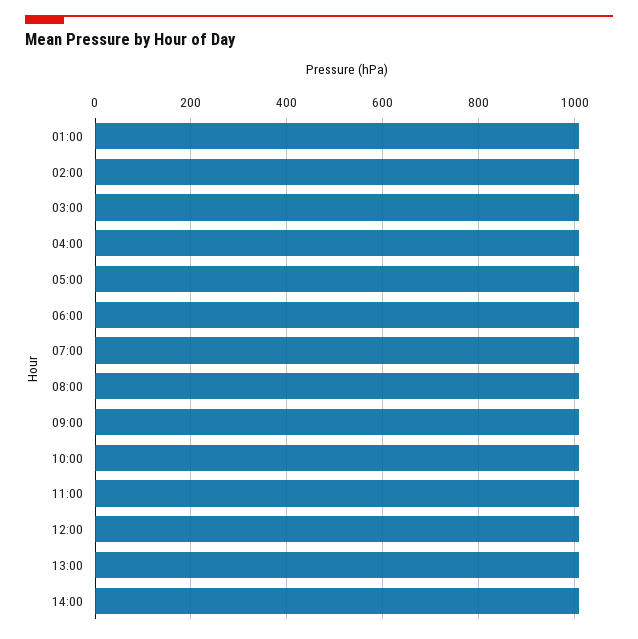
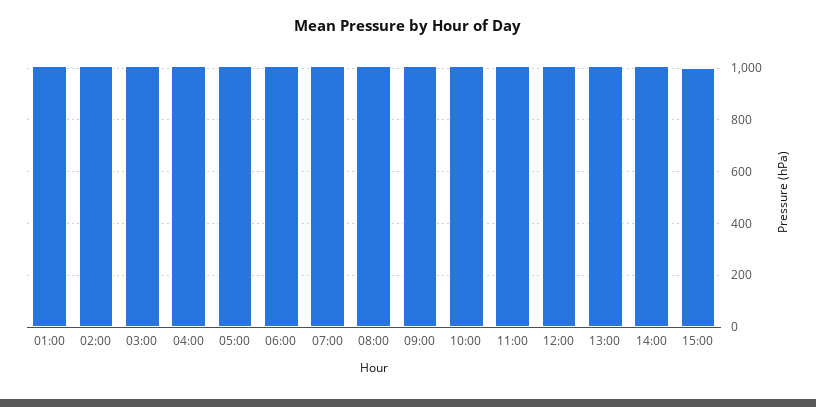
15:00: none -> 1000

